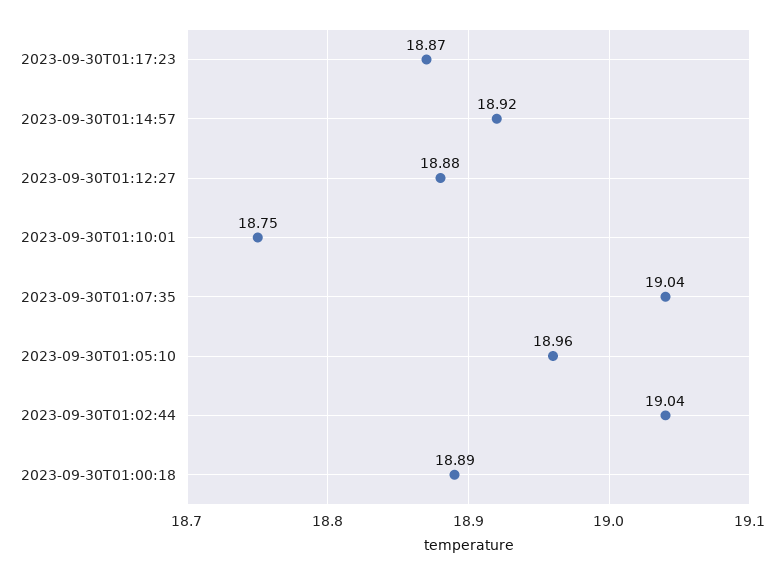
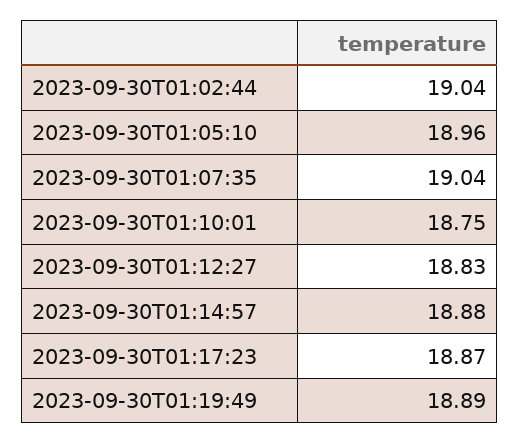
2023-09-30T01:14:57: 18.92 -> 18.88
2023-09-30T01:12:27: 18.88 -> 18.83
2023-09-30T01:00:18: 18.89 -> none
2023-09-30T01:19:49: none -> 18.89

